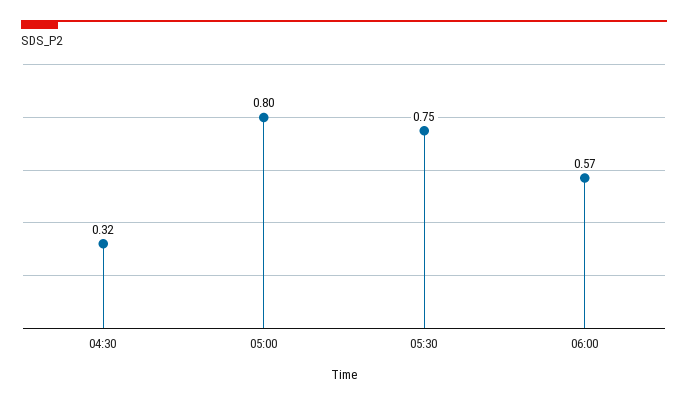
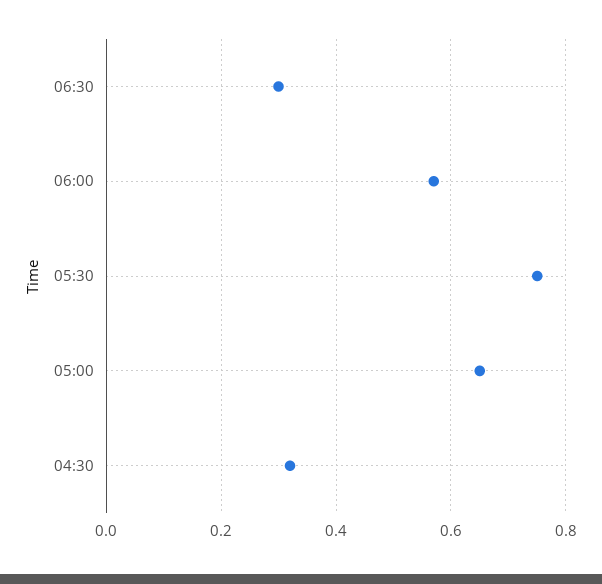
05:00: 0.8 -> 0.65
06:30: none -> 0.3

